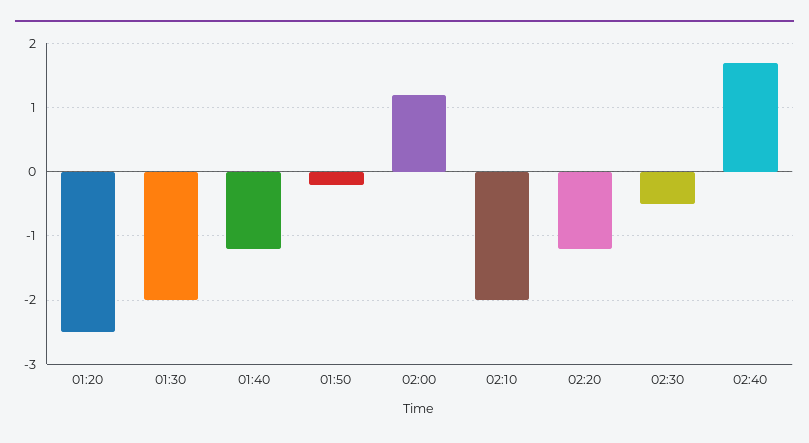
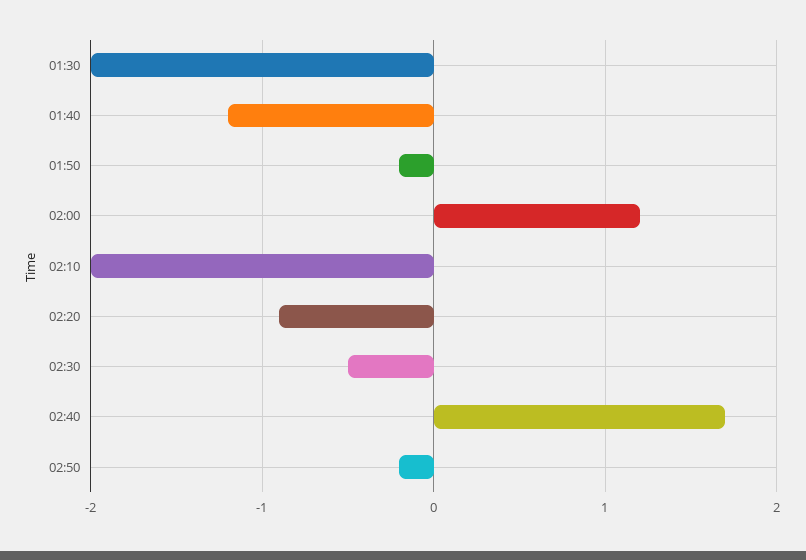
01:20: -2.5 -> none
02:20: -1.2 -> -0.9
02:50: none -> -0.2

